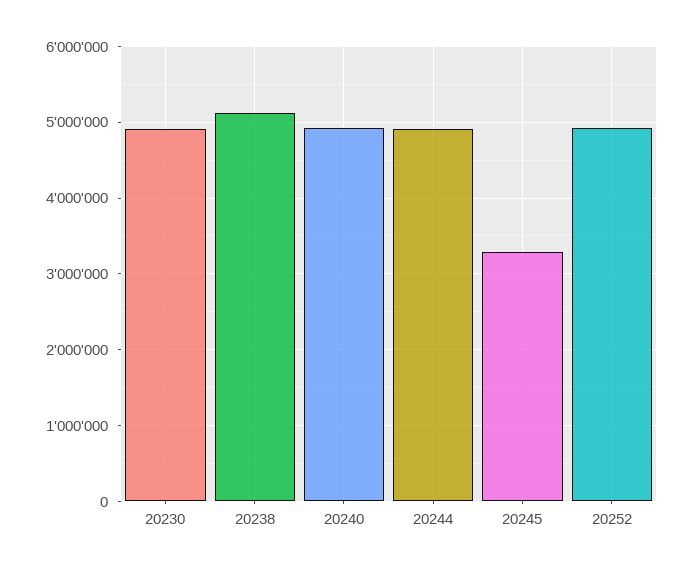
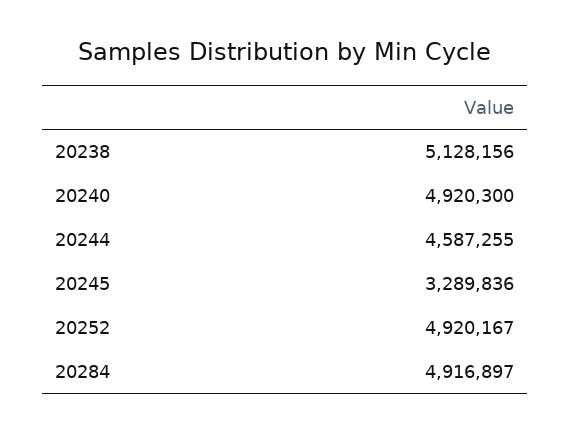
20230: 4900000 -> none
20244: 4900000 -> 4587255
20284: none -> 4916897

